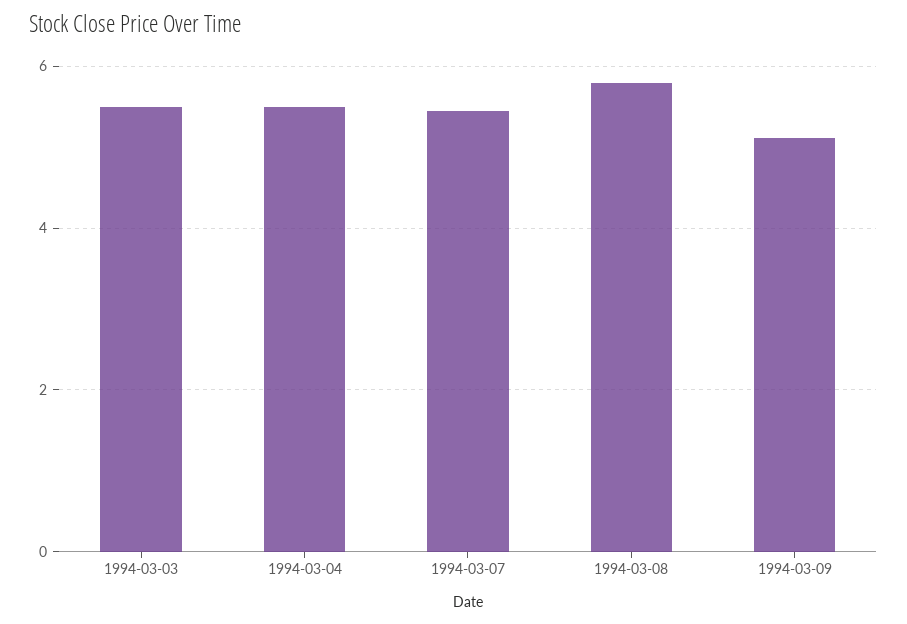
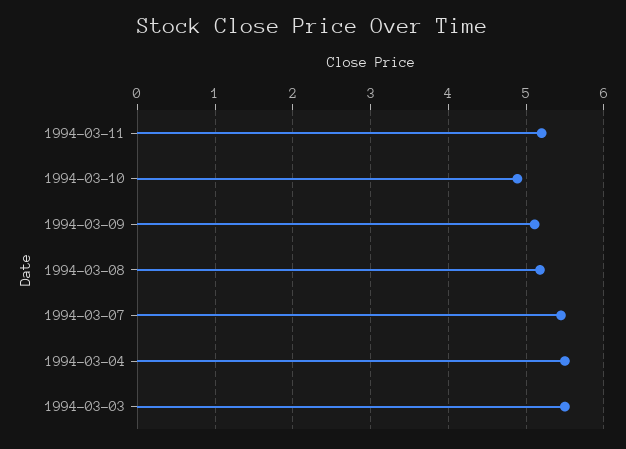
1994-03-08: 5.8 -> 5.2
1994-03-11: none -> 5.2
1994-03-10: none -> 4.9

